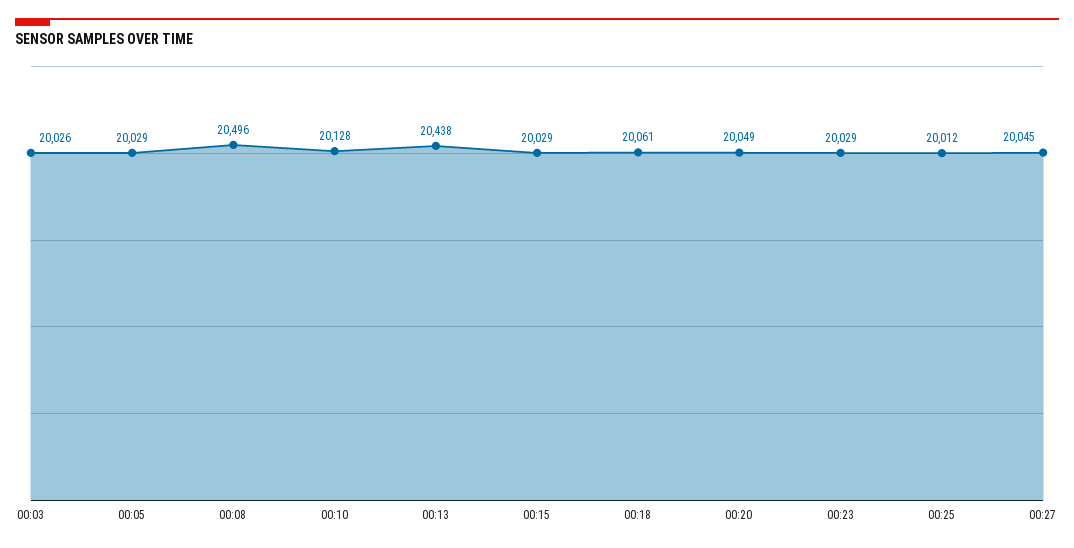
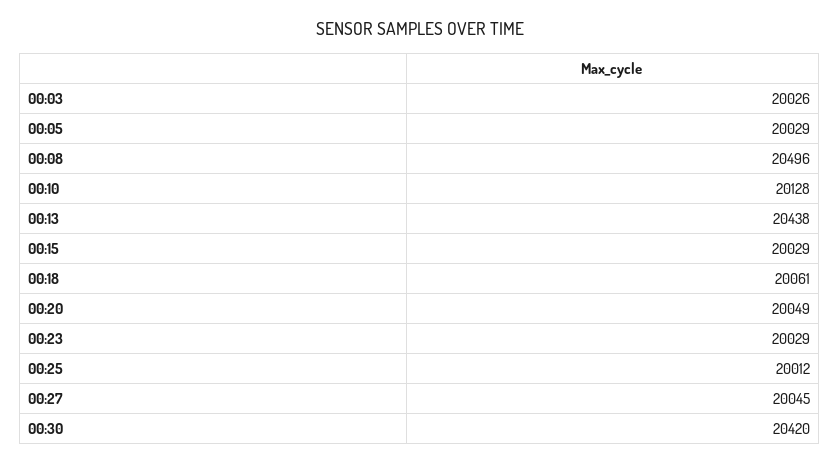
00:30: none -> 20420

